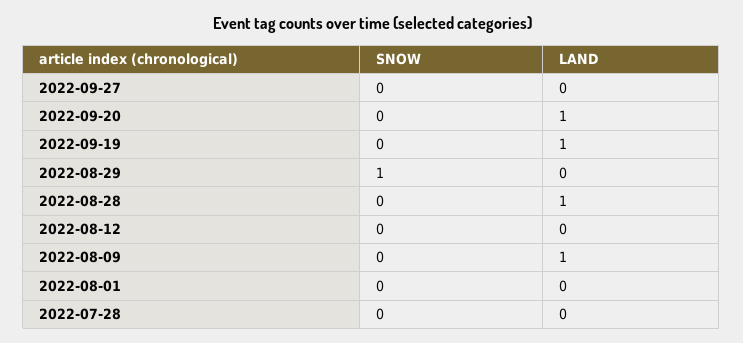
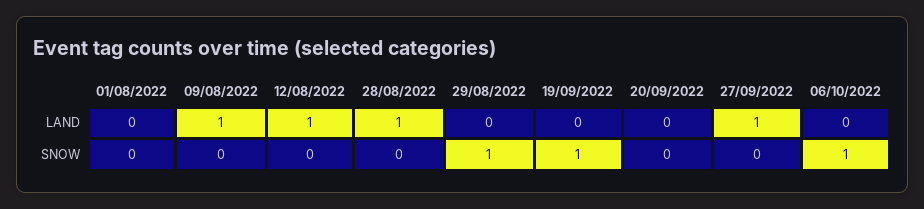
LAND, 2022-09-27: 0 -> 1
LAND, 2022-09-20: 1 -> 0
SNOW, 2022-09-19: 0 -> 1
LAND, 2022-09-19: 1 -> 0
LAND, 2022-08-12: 0 -> 1
SNOW, 2022-07-28: 0 -> none
LAND, 2022-07-28: 0 -> none
LAND, 06/10/2022: none -> 0
SNOW, 06/10/2022: none -> 1

